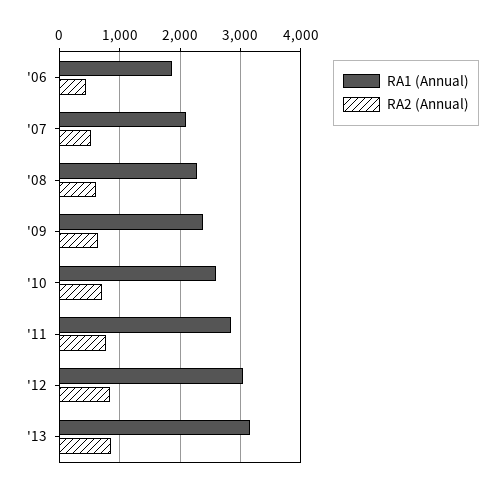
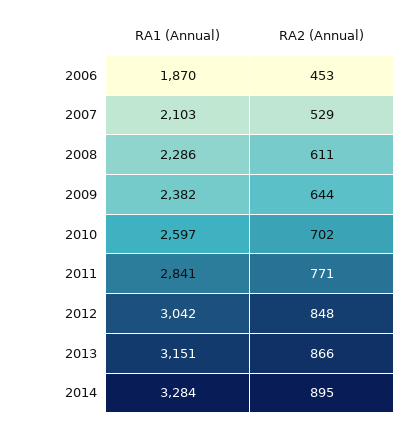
RA1 (Annual), 2014: none -> 3284
RA2 (Annual), 2014: none -> 895

